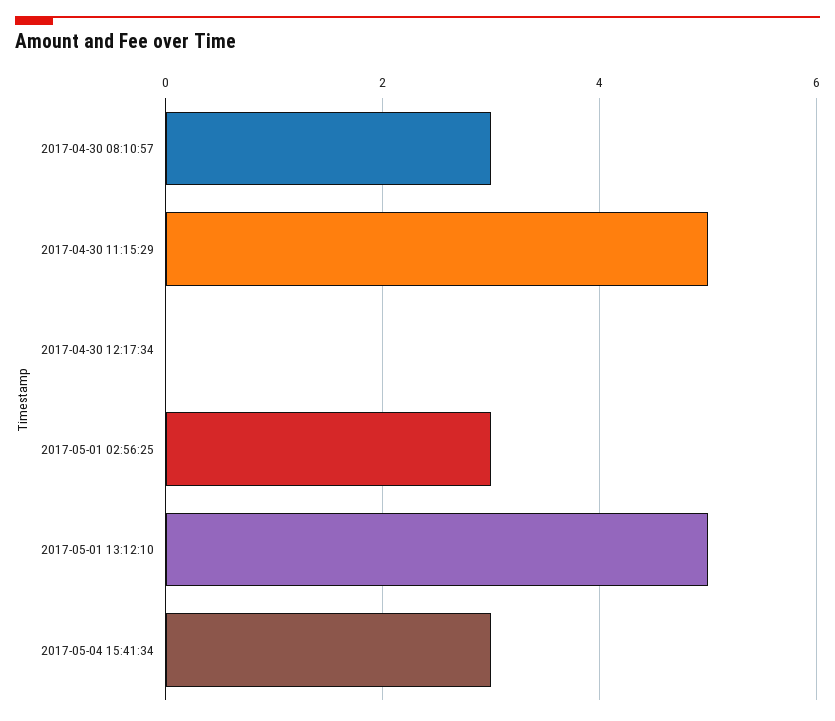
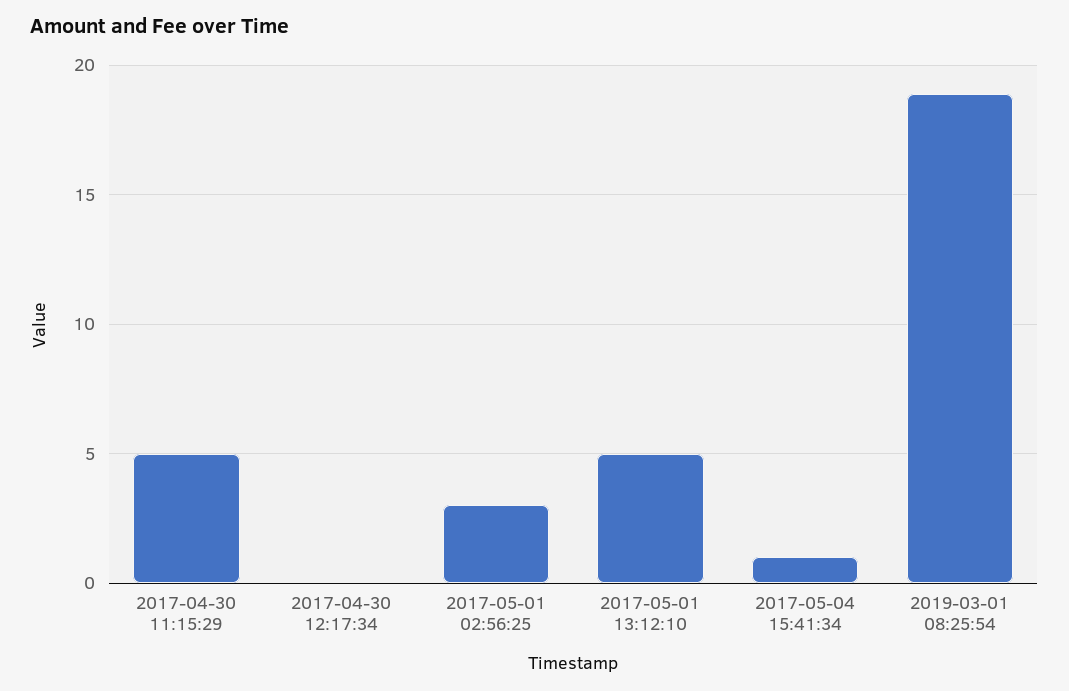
2017-04-30 08:10:57: 3 -> none
2017-05-04 15:41:34: 3 -> 1
2019-03-01 08:25:54: none -> 19

